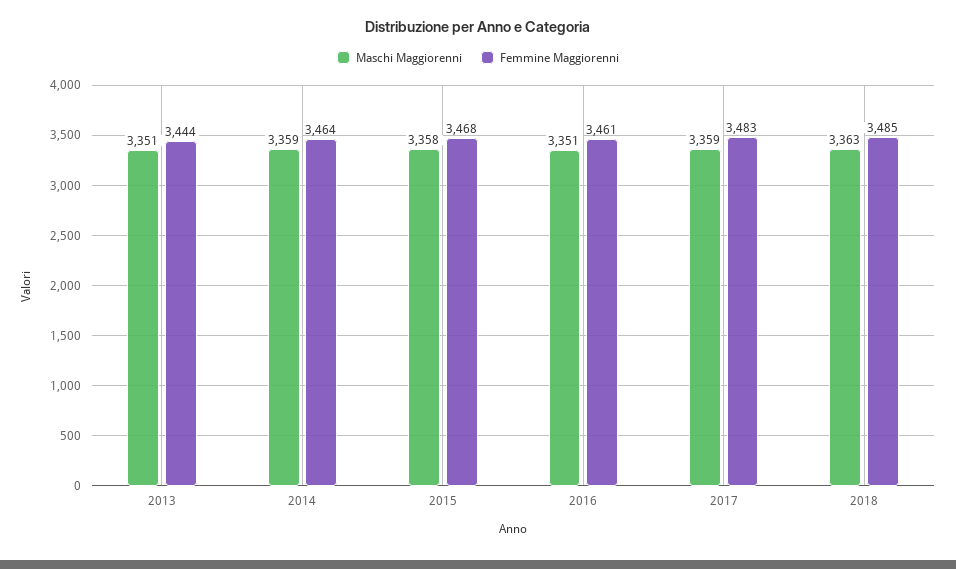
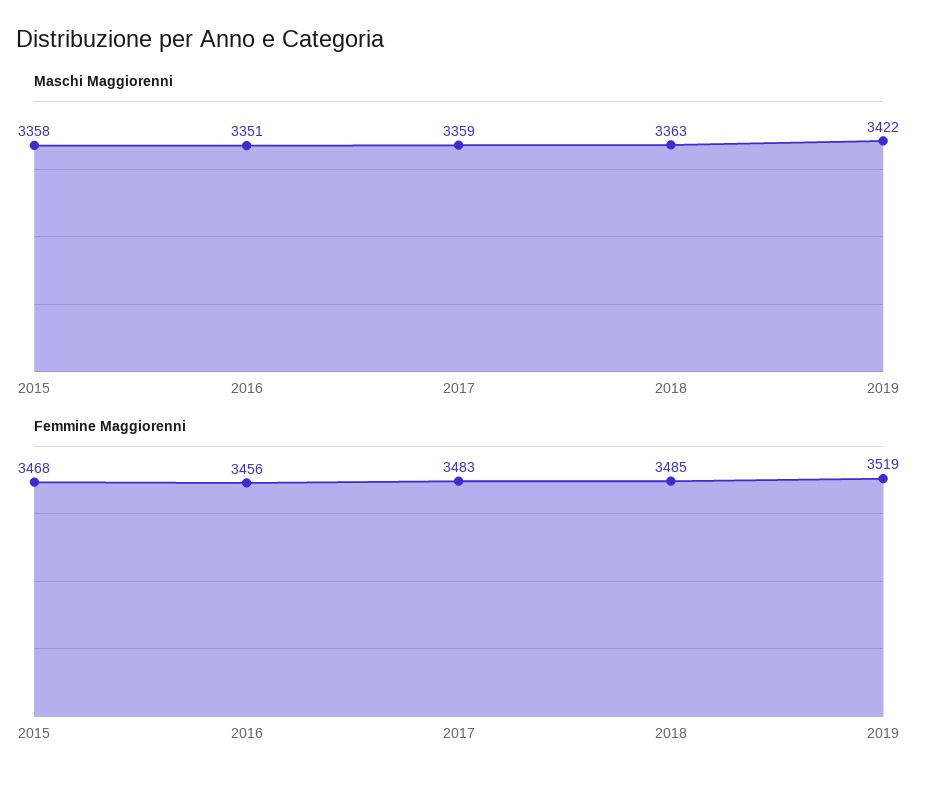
Maschi Maggiorenni, 2013: 3351 -> none
Femmine Maggiorenni, 2013: 3444 -> none
Maschi Maggiorenni, 2014: 3359 -> none
Femmine Maggiorenni, 2014: 3464 -> none
Femmine Maggiorenni, 2016: 3461 -> 3456
Maschi Maggiorenni, 2019: none -> 3422
Femmine Maggiorenni, 2019: none -> 3519

